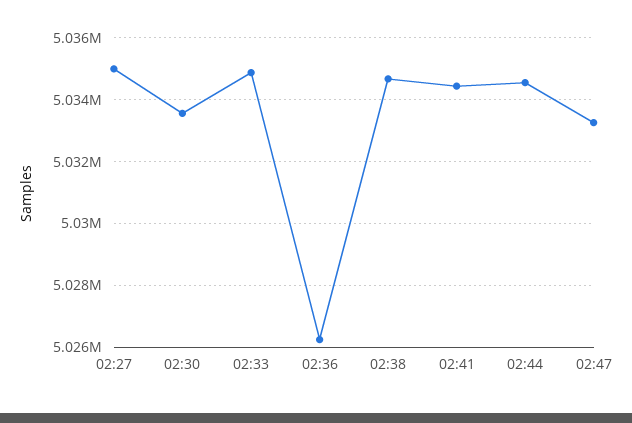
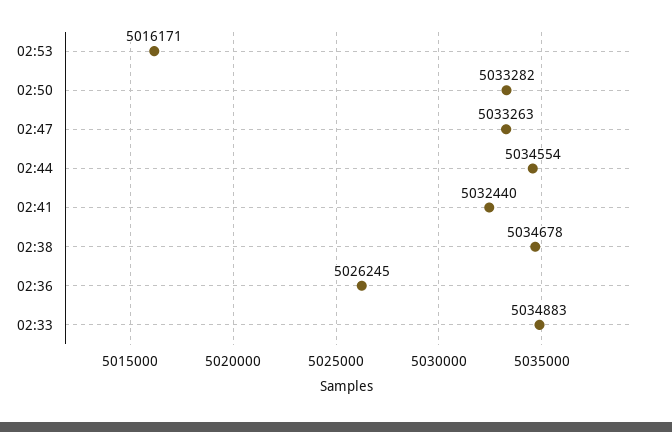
02:27: 5035000 -> none
02:30: 5033600 -> none
02:41: 5034400 -> 5032440
02:53: none -> 5016171
02:50: none -> 5033282

